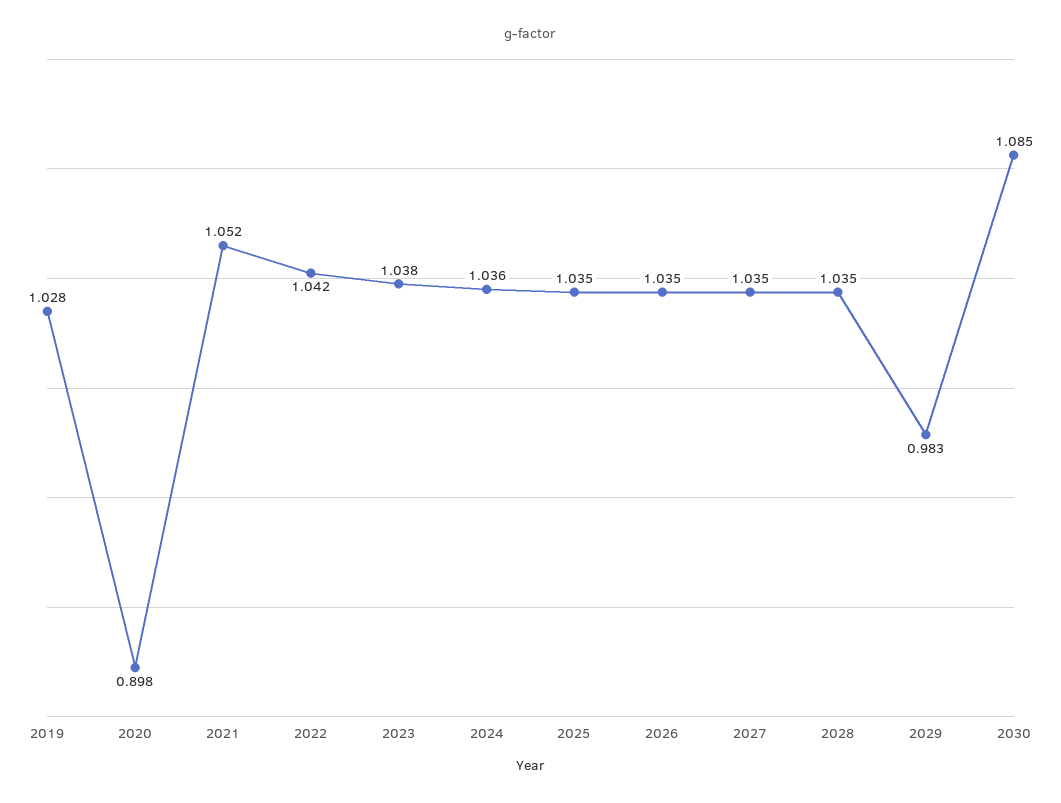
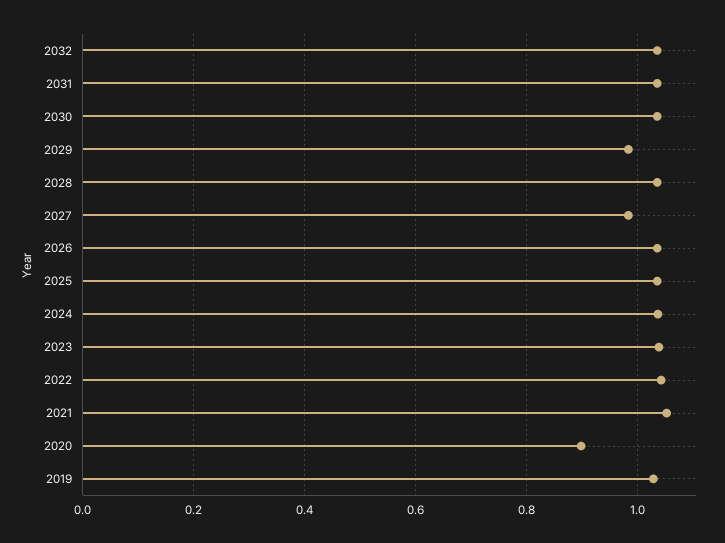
2027: 1.035 -> 0.98
2030: 1.085 -> 1.04
2032: none -> 1.04
2031: none -> 1.04

